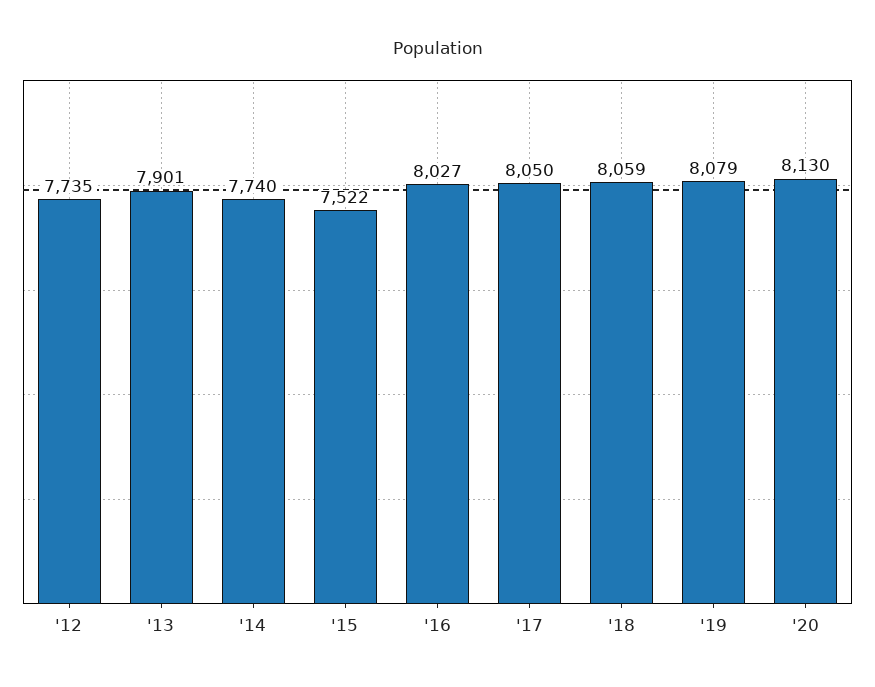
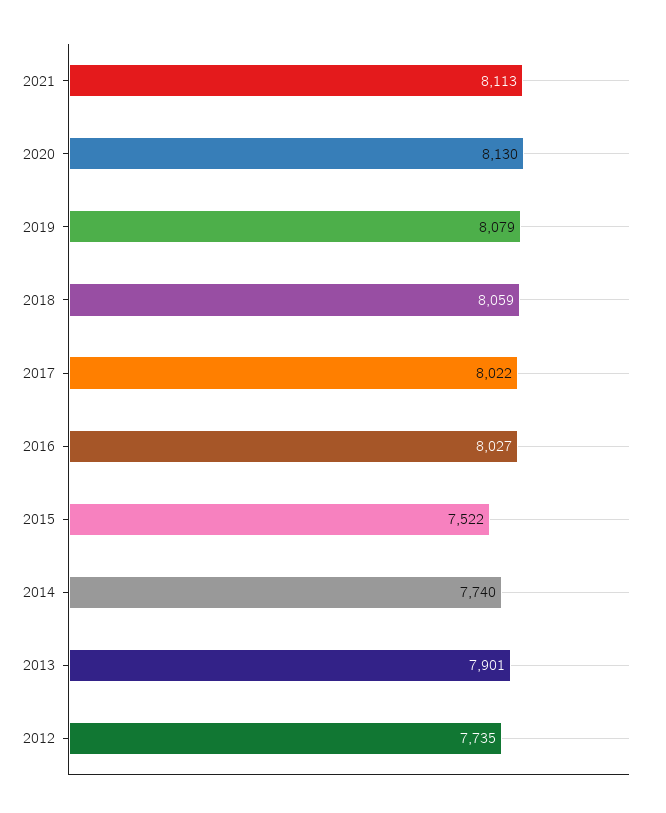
'17: 8050 -> 8022
2021: none -> 8113

